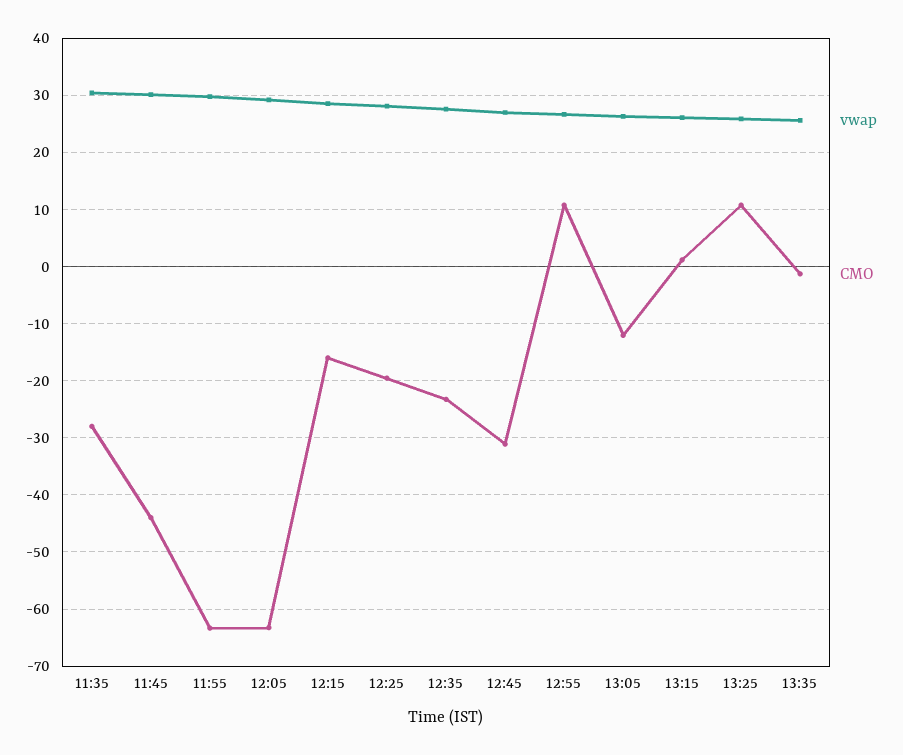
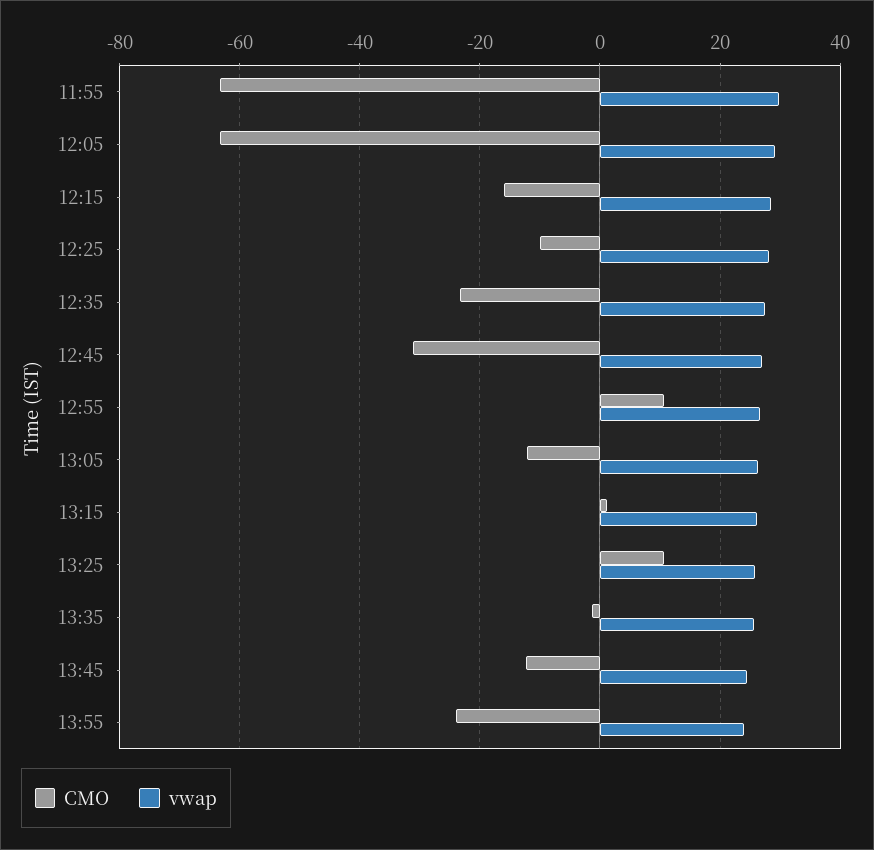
vwap, 11:35: 30 -> none
CMO, 11:35: -28 -> none
vwap, 11:45: 30 -> none
CMO, 11:45: -44 -> none
CMO, 12:25: -20 -> -10
CMO, 13:45: none -> -12
vwap, 13:45: none -> 24
CMO, 13:55: none -> -24
vwap, 13:55: none -> 24

